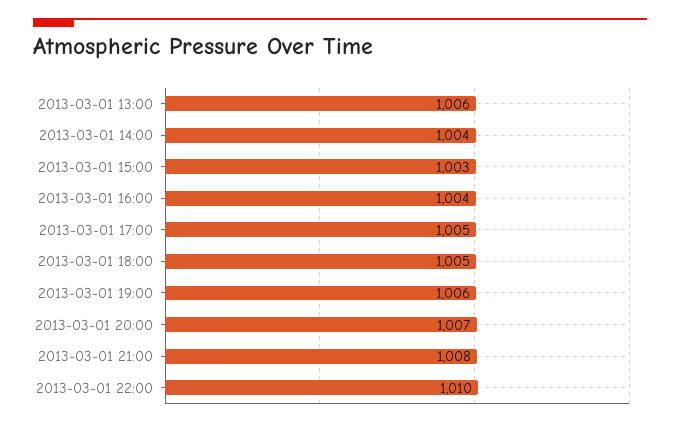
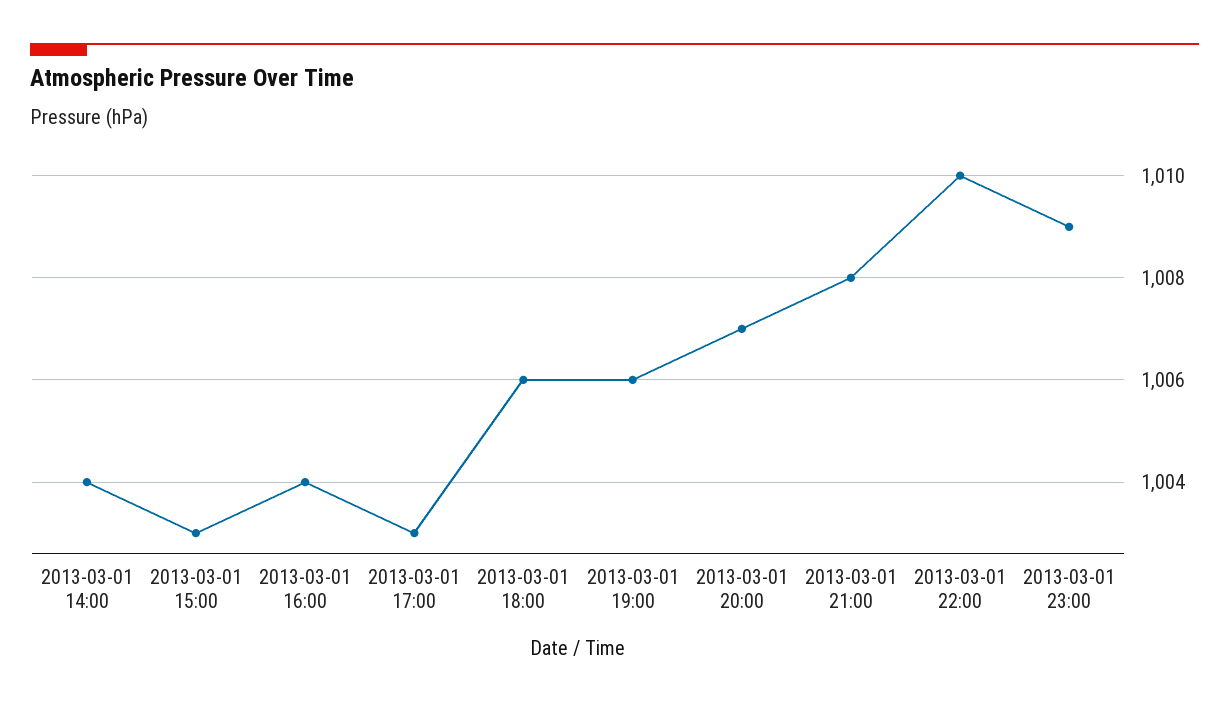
2013-03-01 13:00: 1006 -> none
2013-03-01 17:00: 1005 -> 1003
2013-03-01 18:00: 1005 -> 1006
2013-03-01 23:00: none -> 1009

